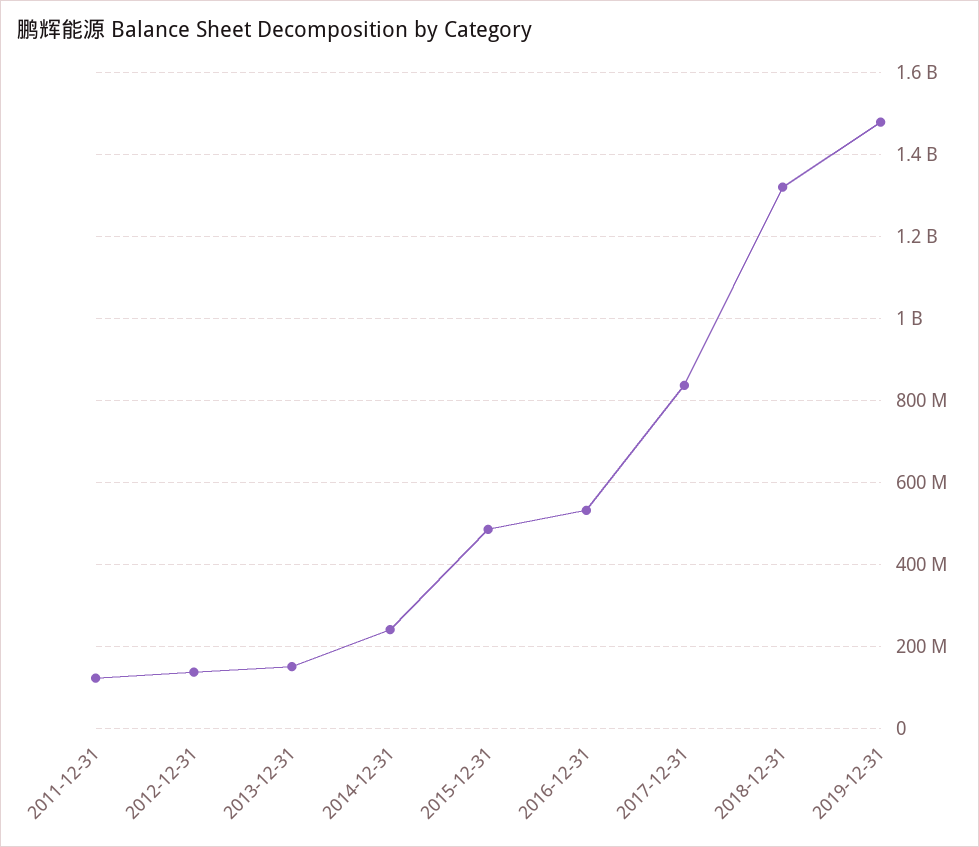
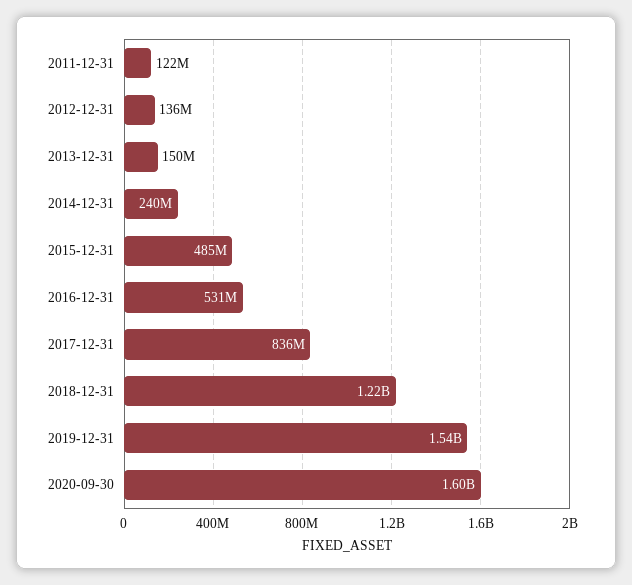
2018-12-31: 1320000000 -> 1220000000
2019-12-31: 1480000000 -> 1540000000
2020-09-30: none -> 1600000000

